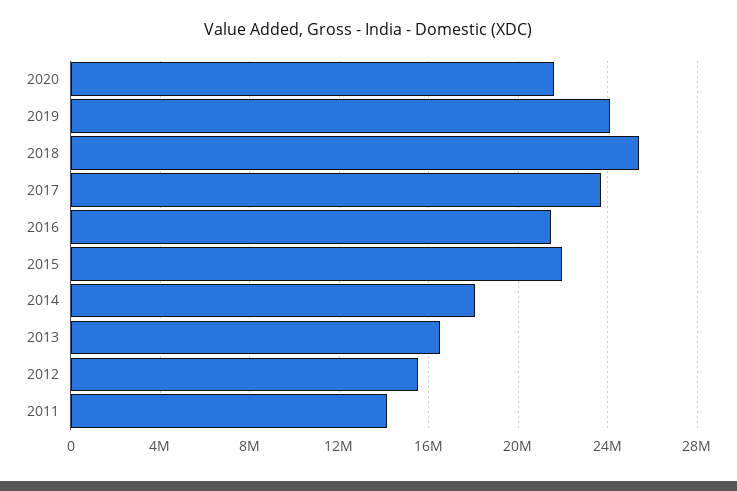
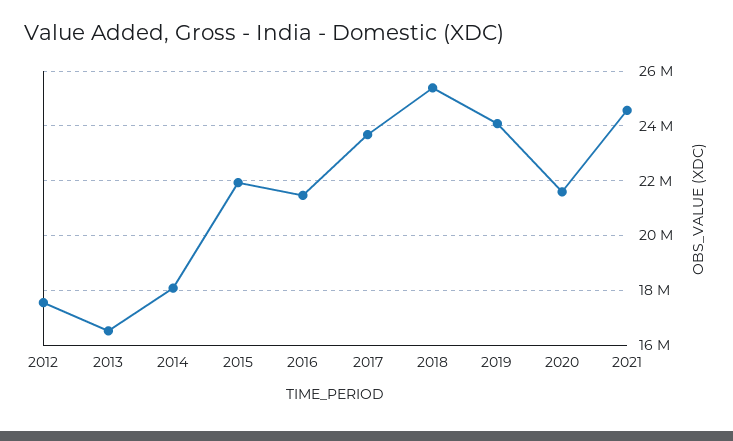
2012: 15500000 -> 17500000
2011: 14000000 -> none
2021: none -> 24500000

